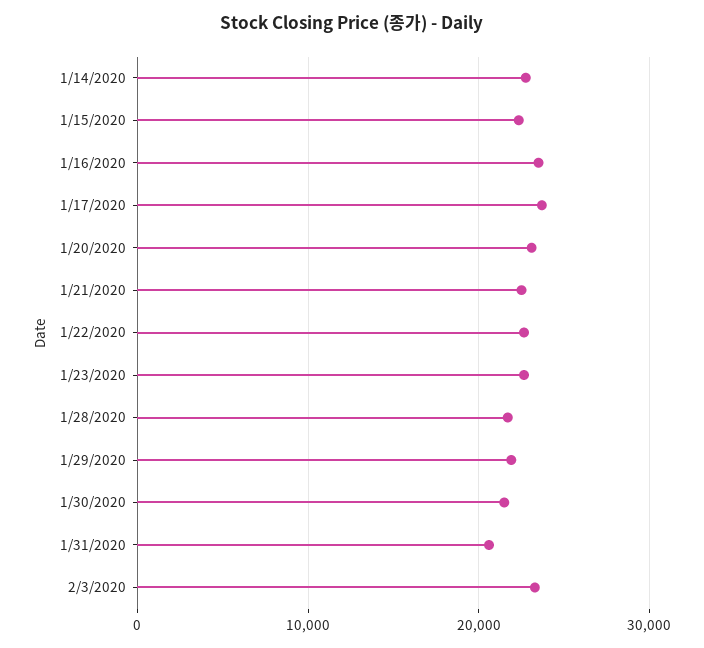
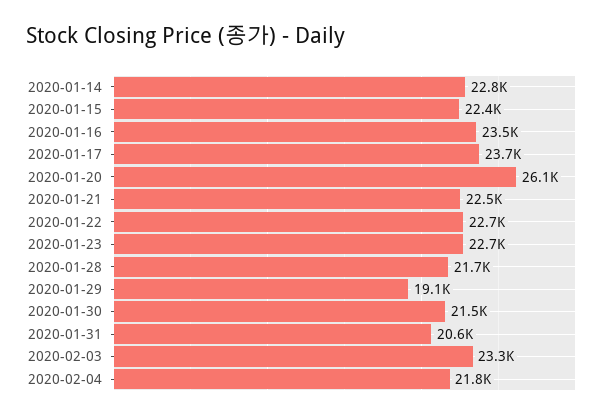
1/20/2020: 23000 -> 26100
1/29/2020: 22000 -> 19100
2020-02-04: none -> 21800

